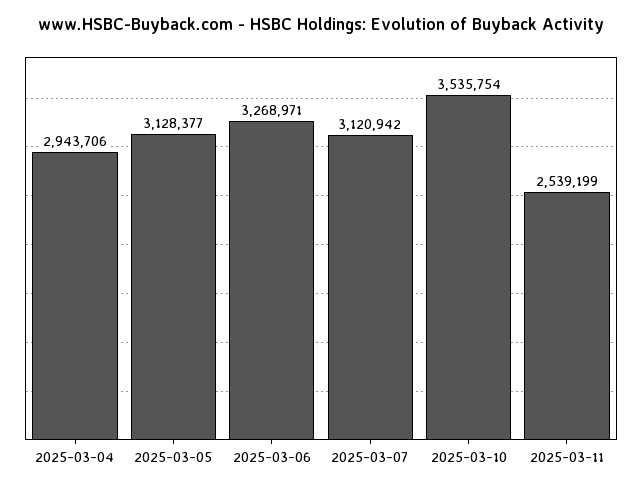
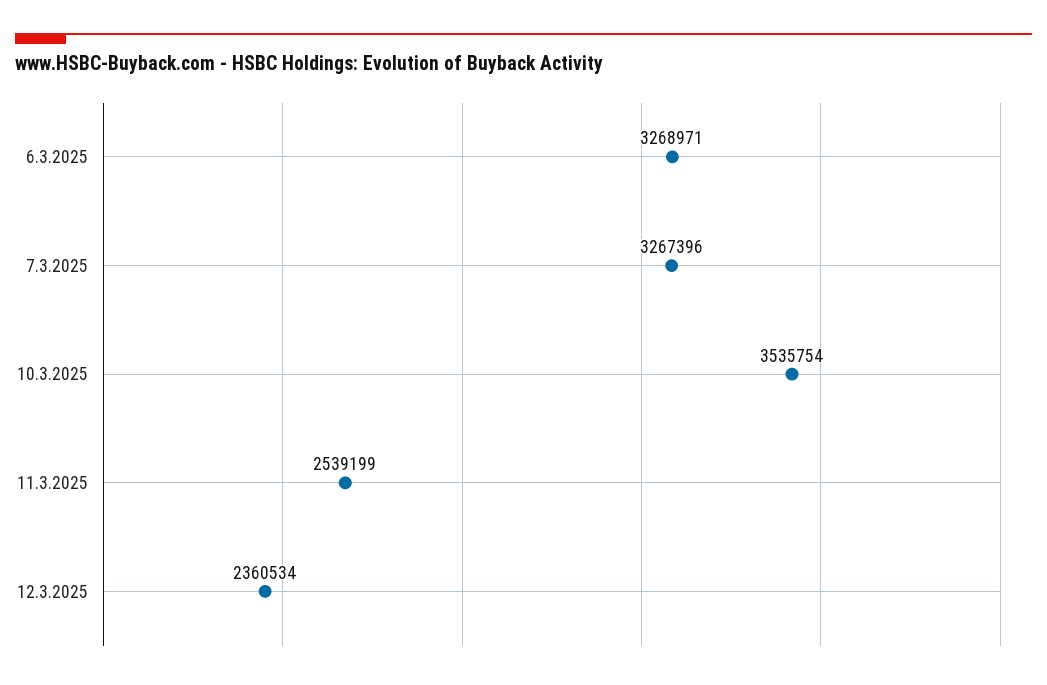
2025-03-04: 2943706 -> none
2025-03-05: 3128377 -> none
2025-03-07: 3120942 -> 3267396
12.3.2025: none -> 2360534

